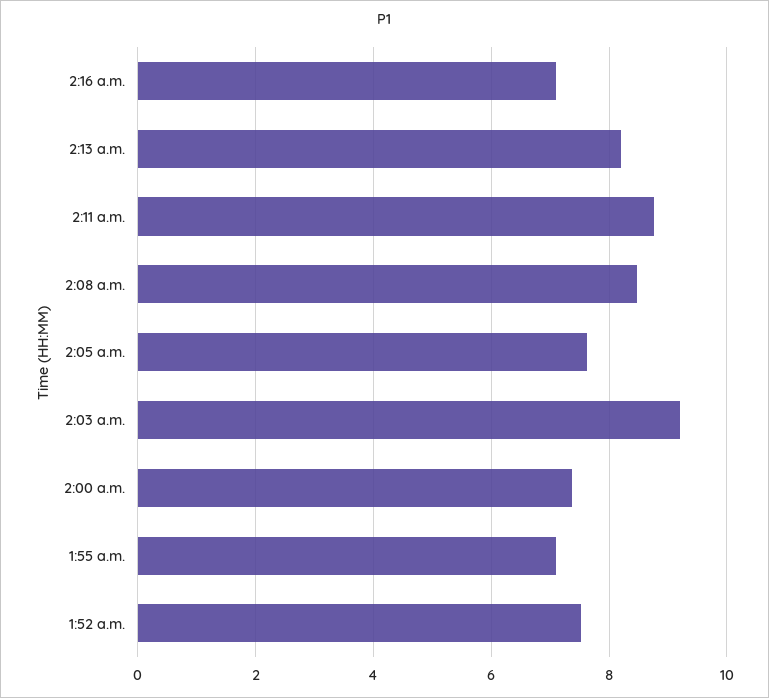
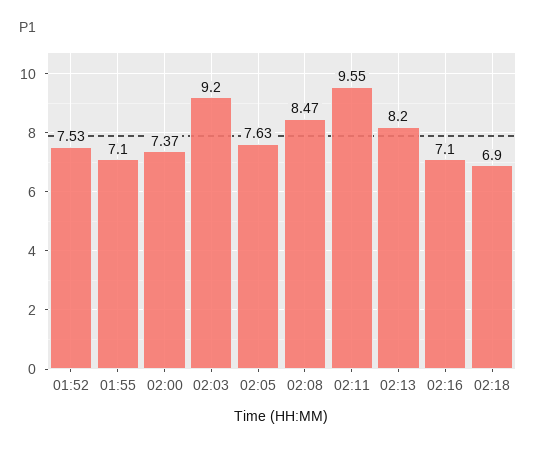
2:11 a.m.: 8.8 -> 9.55
02:18: none -> 6.9

